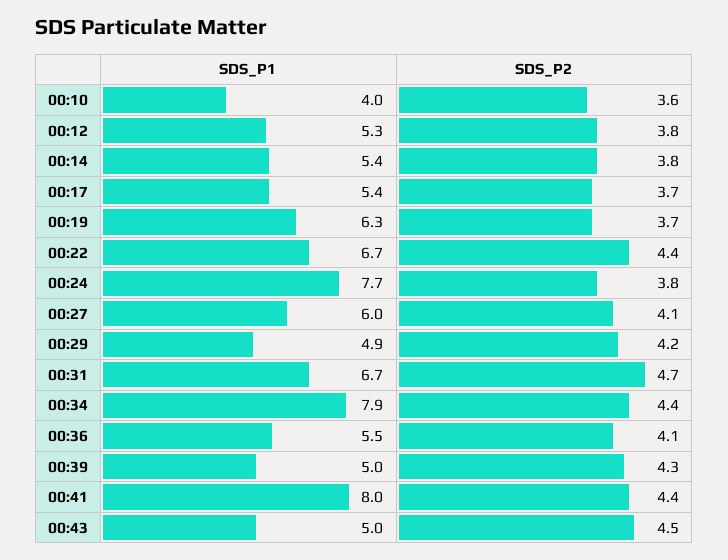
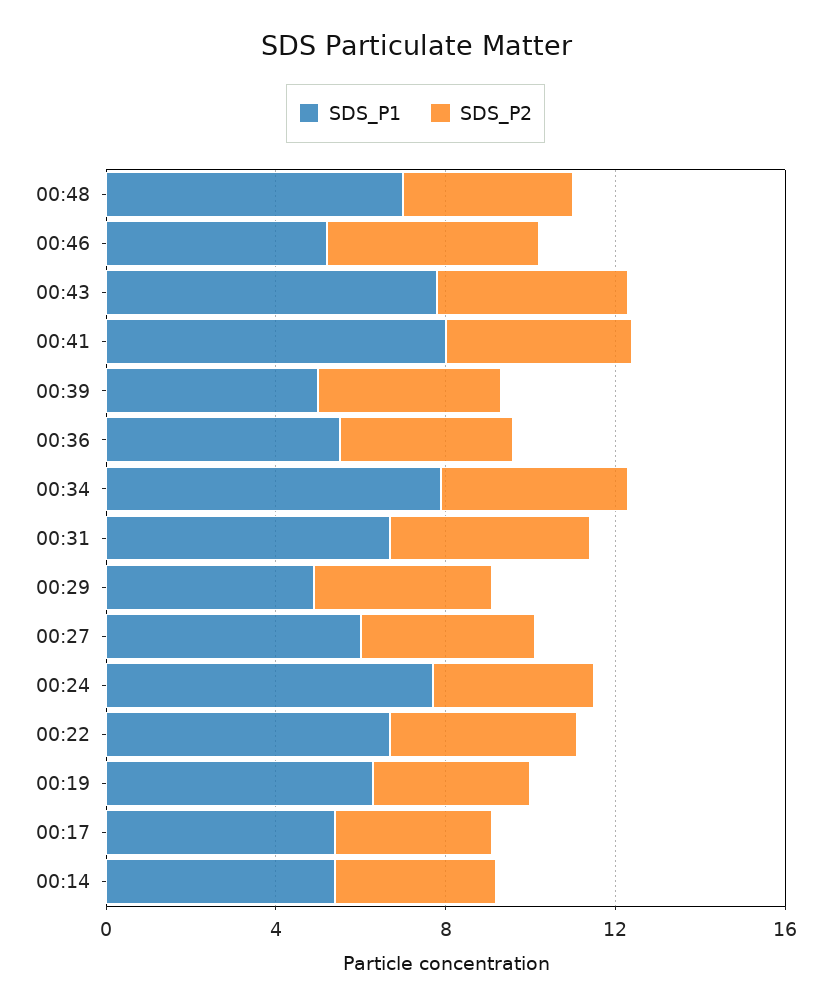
SDS_P1, 00:10: 4 -> none
SDS_P2, 00:10: 3.6 -> none
SDS_P1, 00:12: 5.3 -> none
SDS_P2, 00:12: 3.8 -> none
SDS_P1, 00:43: 5 -> 8
SDS_P1, 00:48: none -> 7
SDS_P2, 00:48: none -> 4
SDS_P1, 00:46: none -> 5
SDS_P2, 00:46: none -> 5

